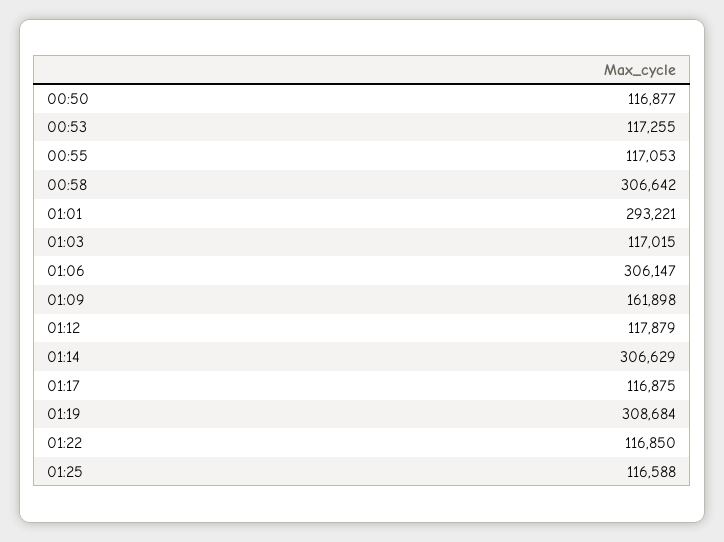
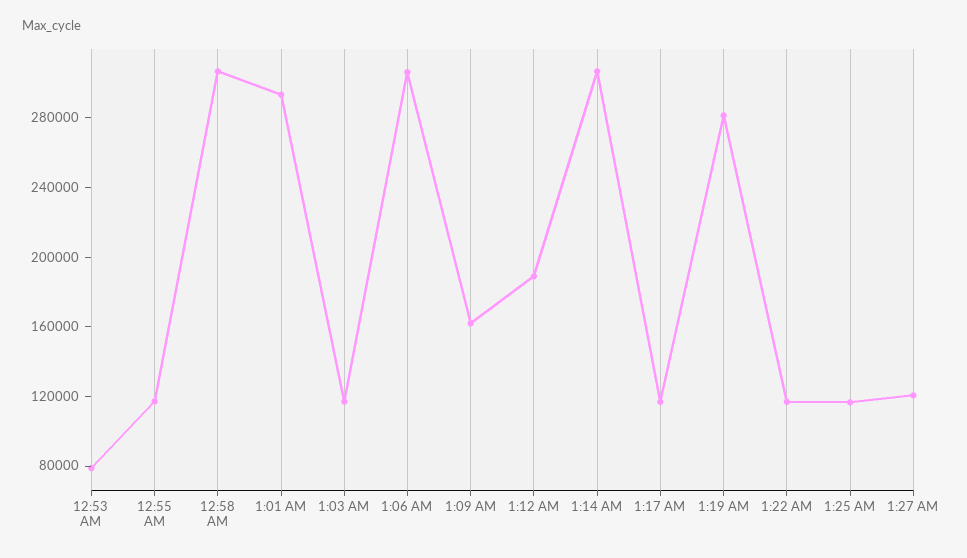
00:50: 116877 -> none
00:53: 117255 -> 80000
01:12: 117879 -> 190000
01:19: 308684 -> 280000
1:27 AM: none -> 120000

